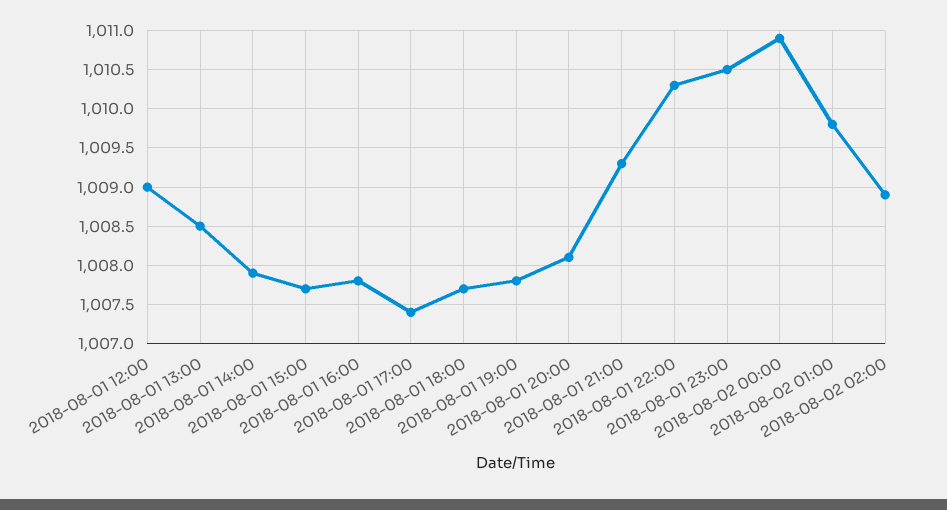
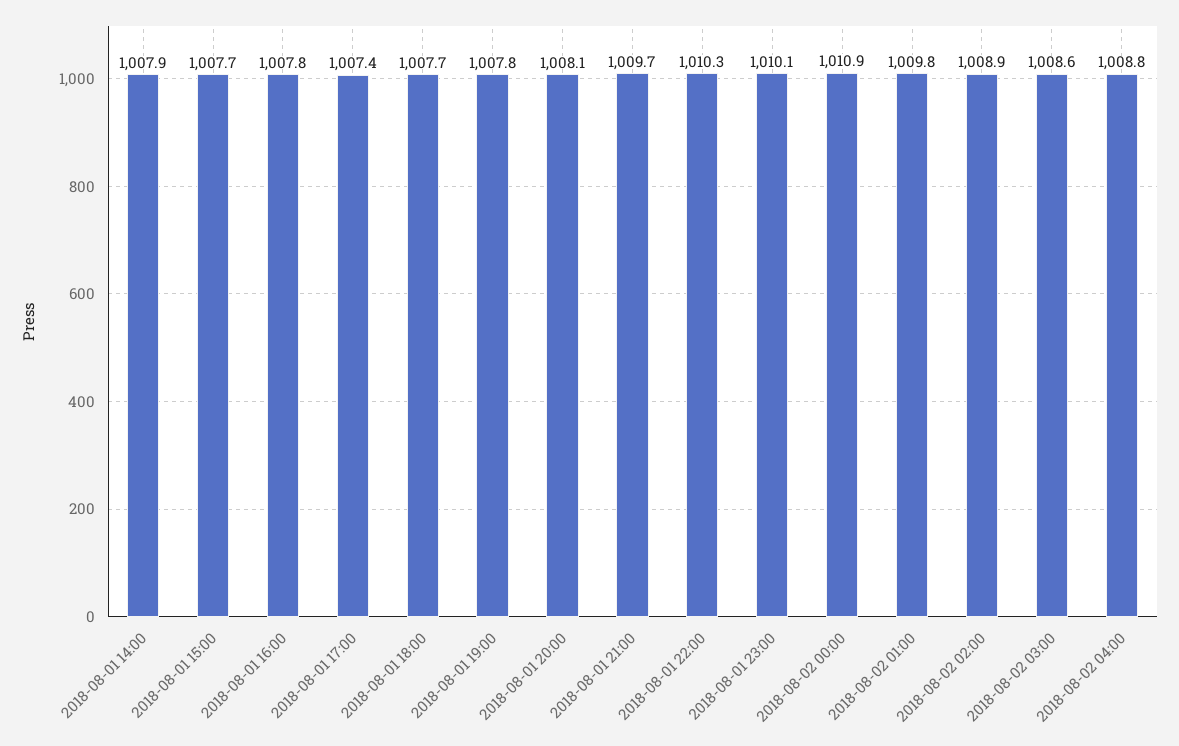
2018-08-01 12:00: 1009 -> none
2018-08-01 13:00: 1008.5 -> none
2018-08-01 21:00: 1009.3 -> 1009.7
2018-08-01 23:00: 1010.5 -> 1010.1
2018-08-02 03:00: none -> 1008.6
2018-08-02 04:00: none -> 1008.8

